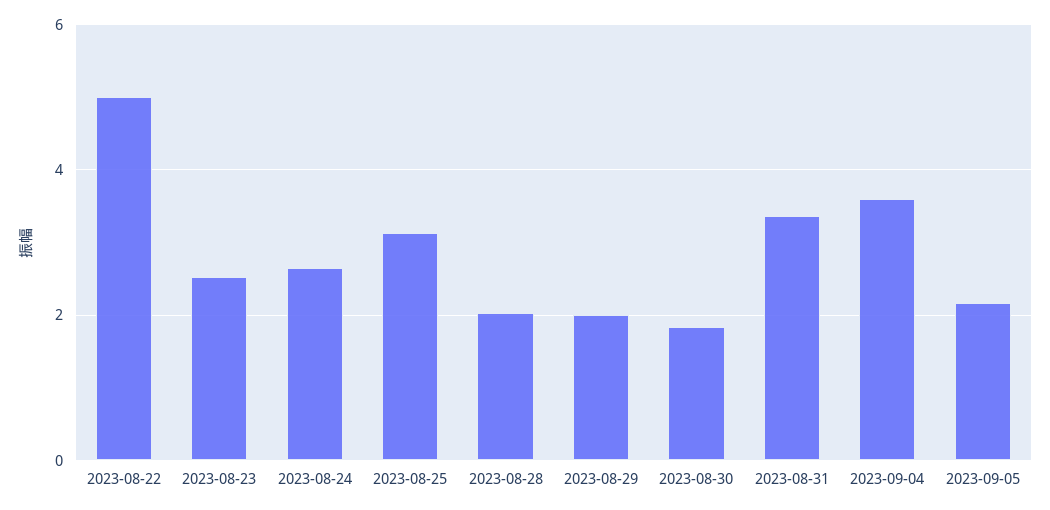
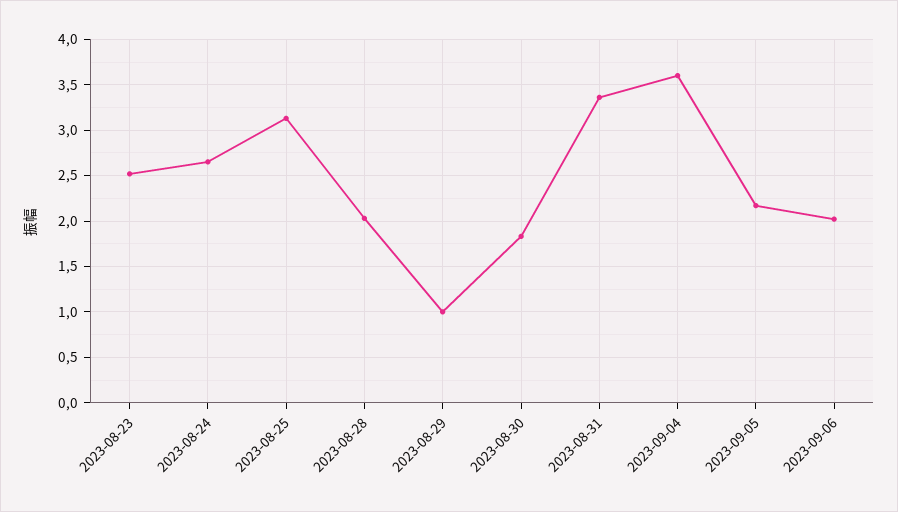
2023-08-22: 5 -> none
2023-08-29: 2 -> 1
2023-09-06: none -> 2

